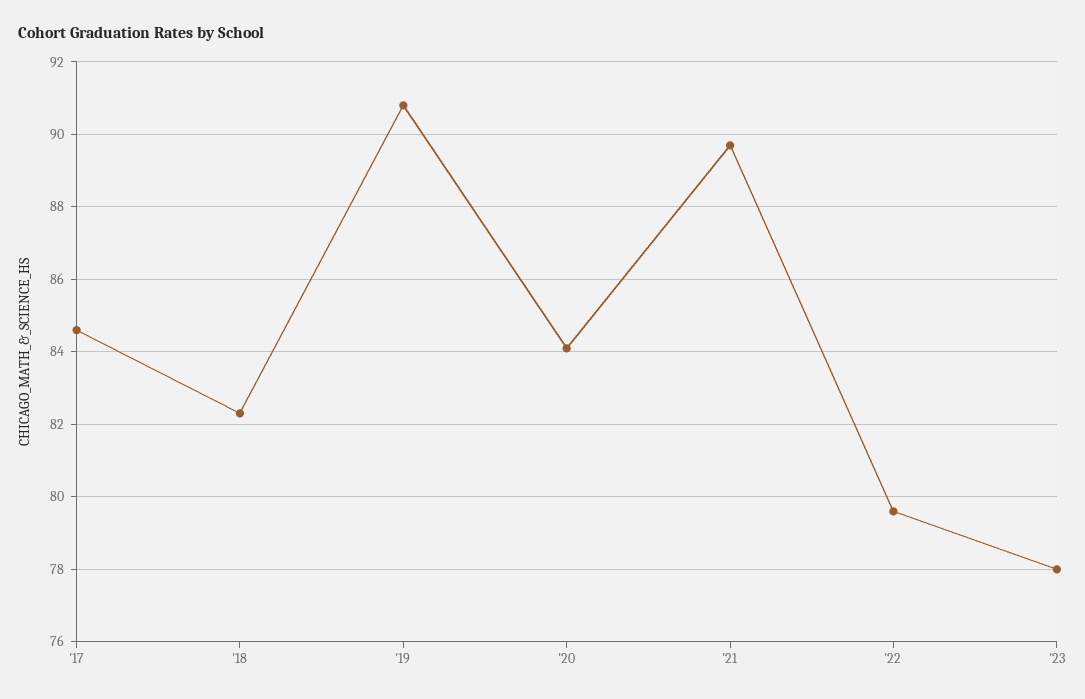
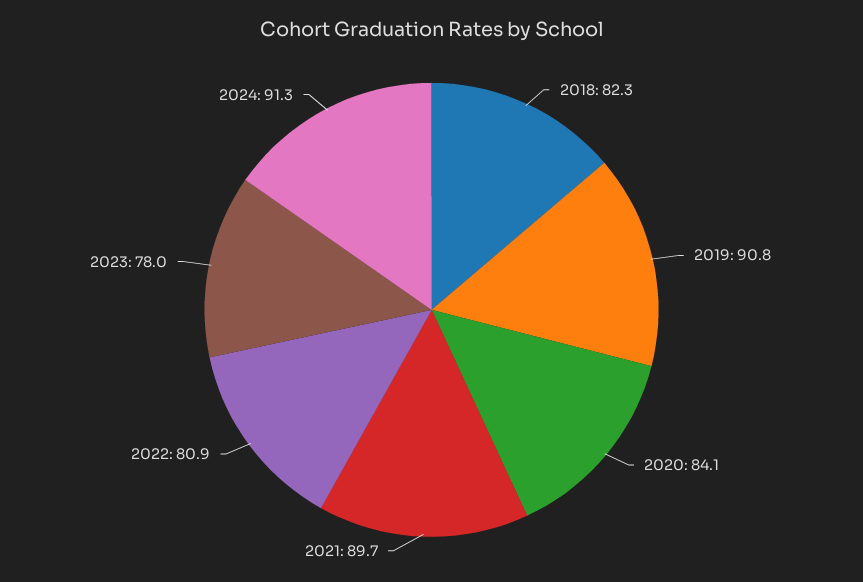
'17: 84.5 -> none
'22: 79.5 -> 80.9
2024: none -> 91.3

